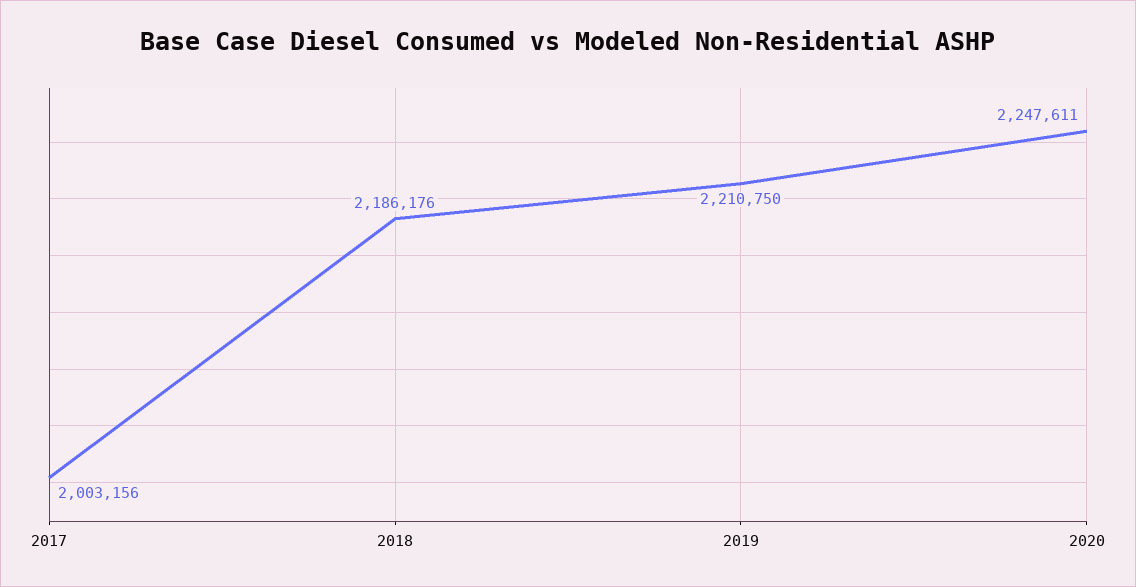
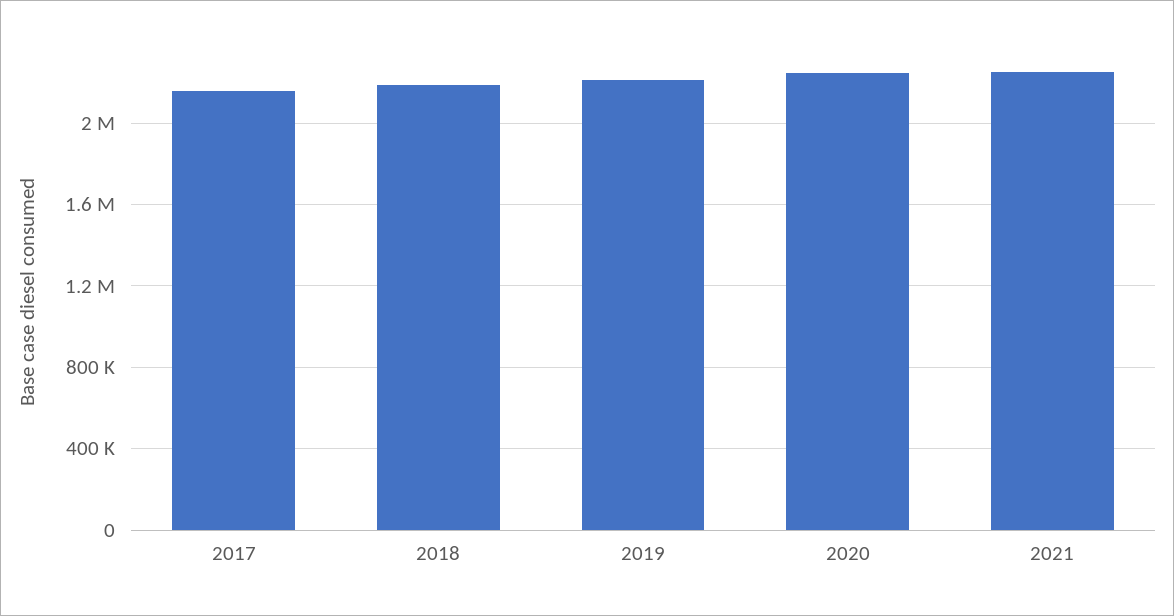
2017: 2003156 -> 2150000
2021: none -> 2250000

